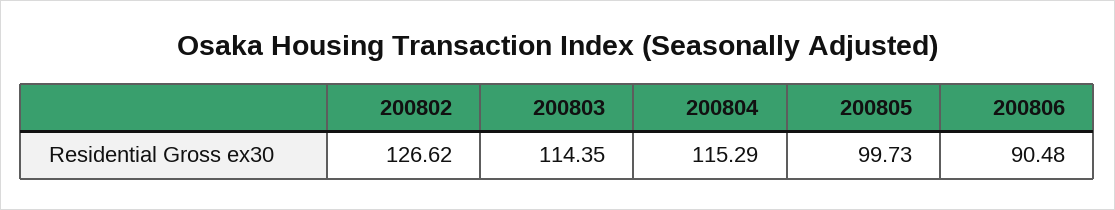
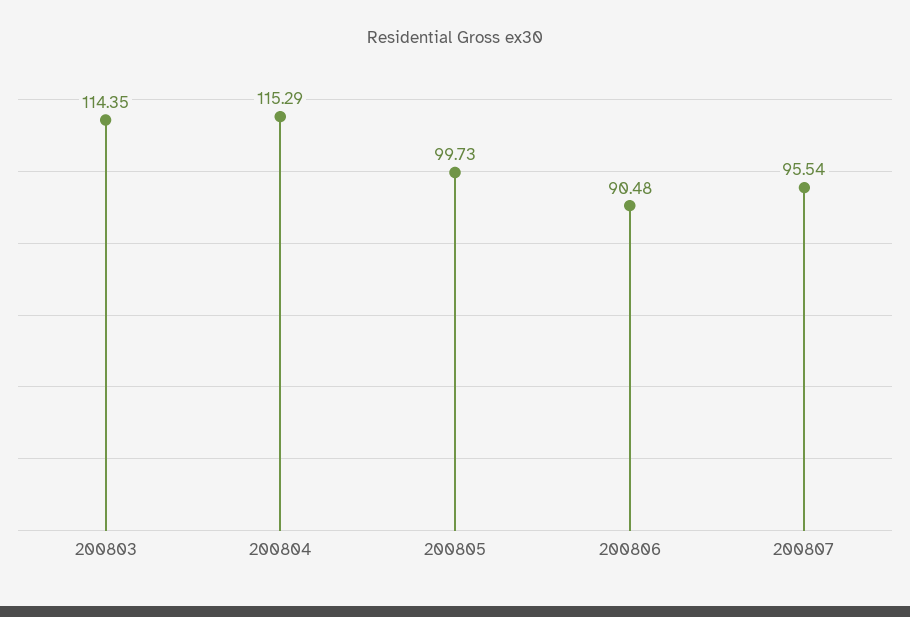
200802: 126.62 -> none
200807: none -> 95.54

